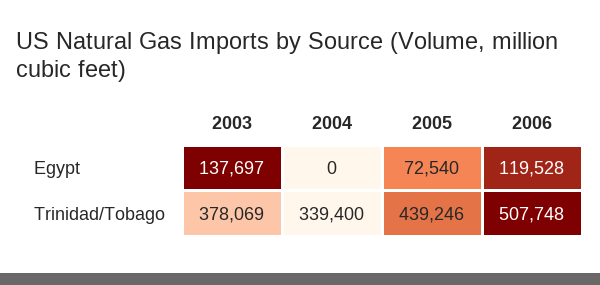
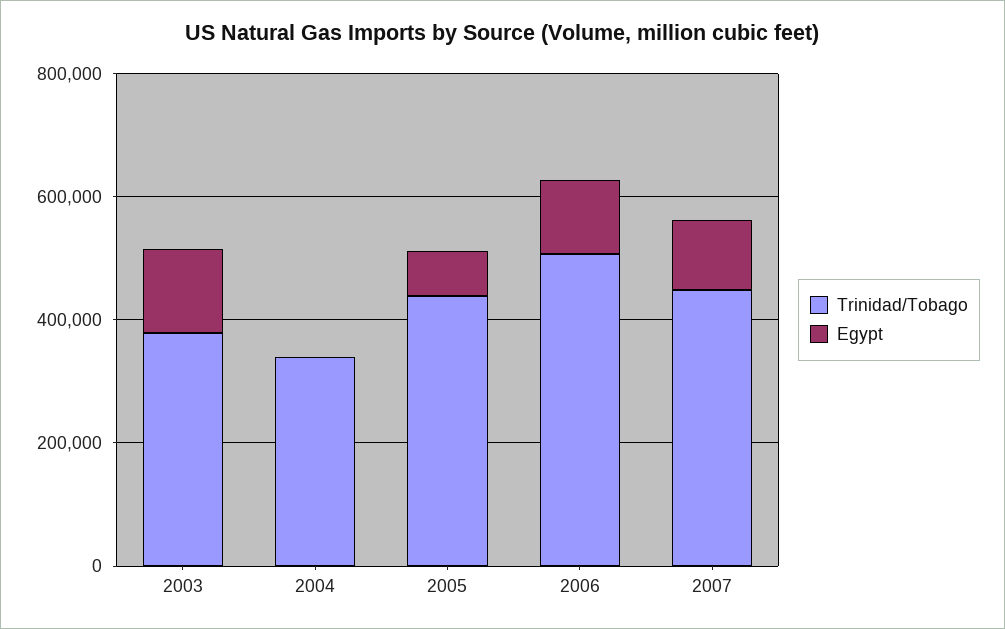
Trinidad/Tobago, 2007: none -> 450000
Egypt, 2007: none -> 100000

